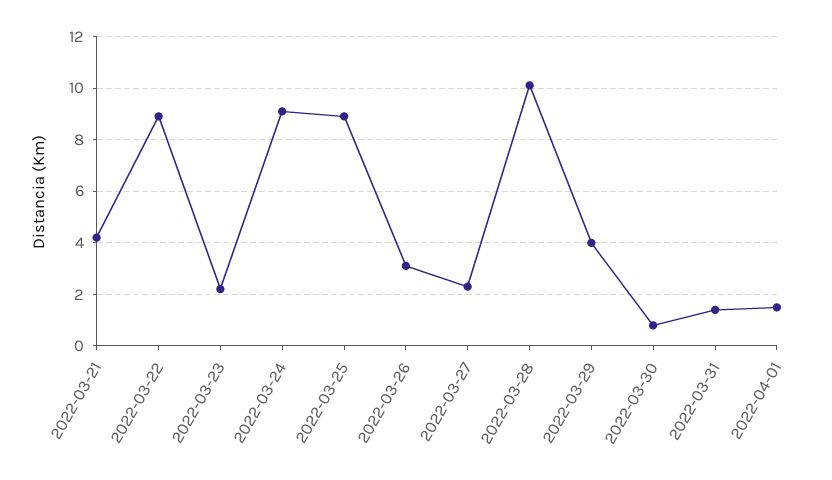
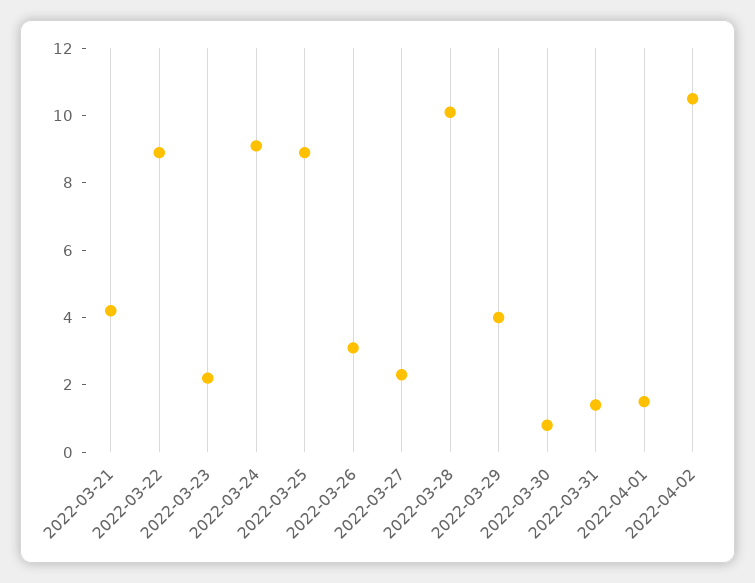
2022-04-02: none -> 10.5

